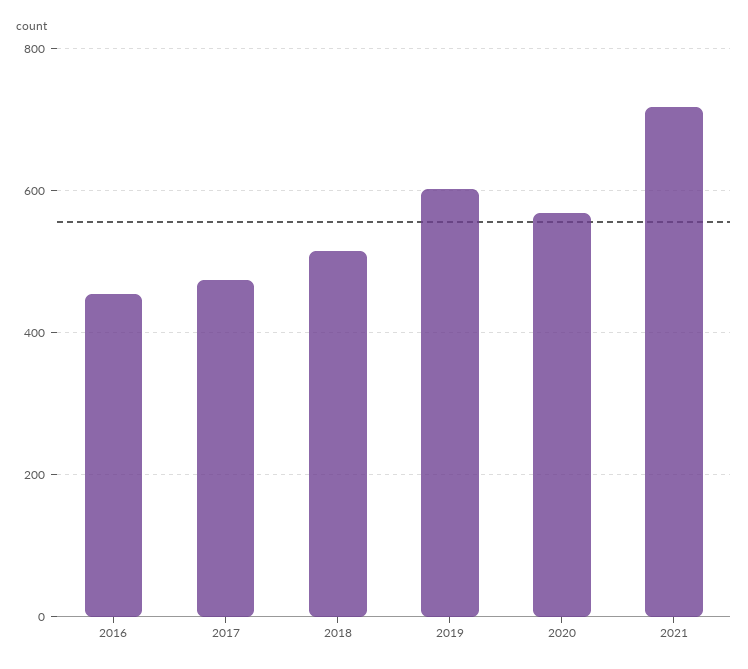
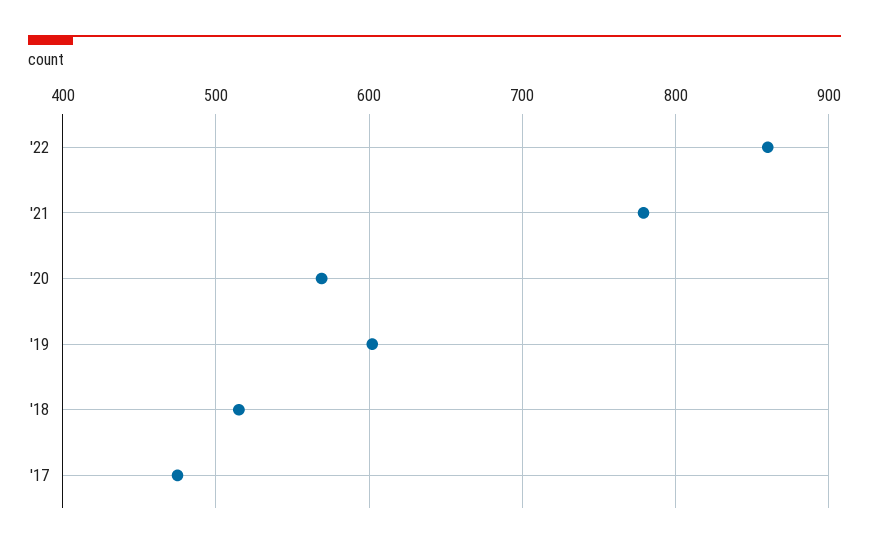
2016: 460 -> none
2021: 720 -> 780
'22: none -> 860

